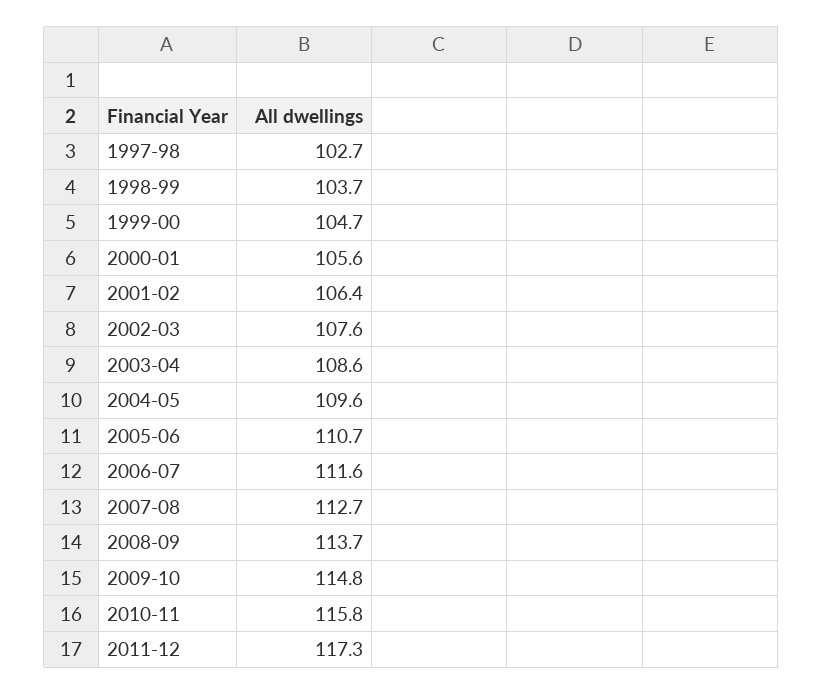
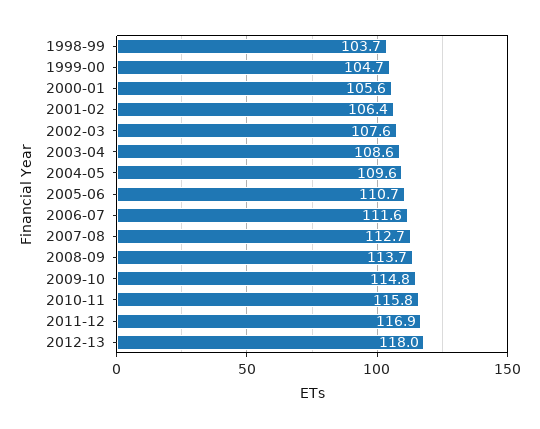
1997-98: 102.7 -> none
2011-12: 117.3 -> 116.9
2012-13: none -> 118

